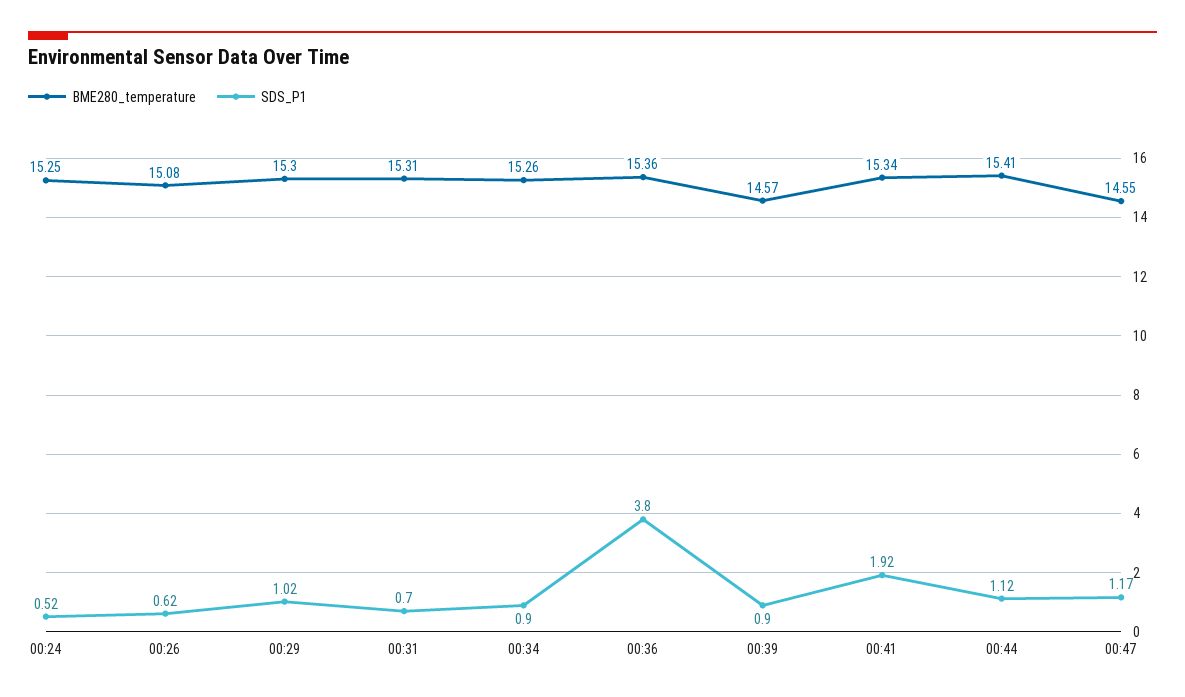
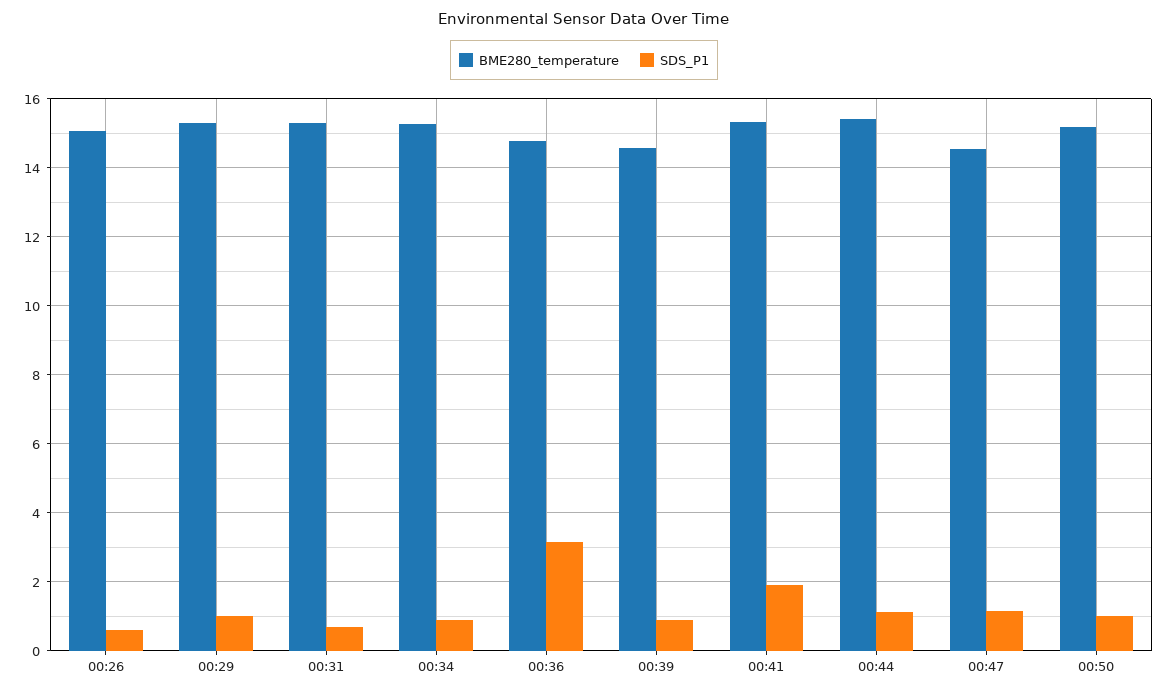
BME280_temperature, 00:24: 15.25 -> none
SDS_P1, 00:24: 0.52 -> none
BME280_temperature, 00:36: 15.36 -> 14.8
SDS_P1, 00:36: 3.8 -> 3.2
BME280_temperature, 00:50: none -> 15.2
SDS_P1, 00:50: none -> 1

